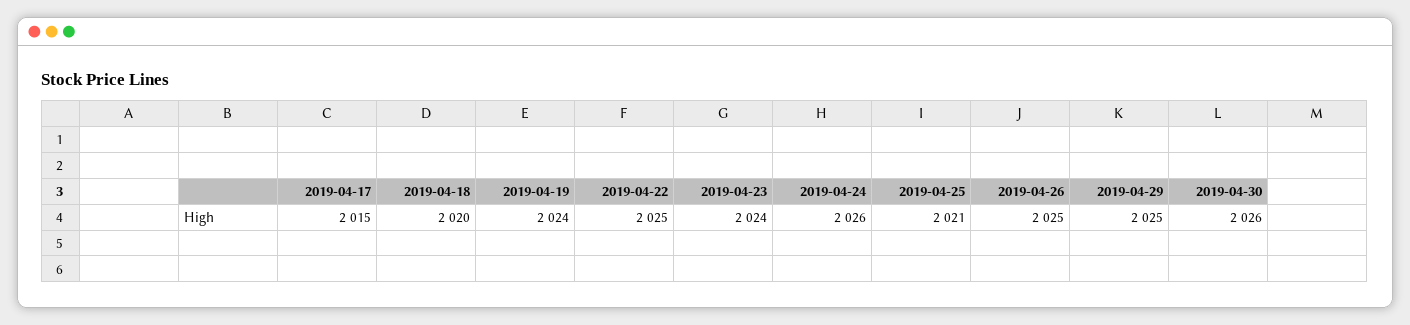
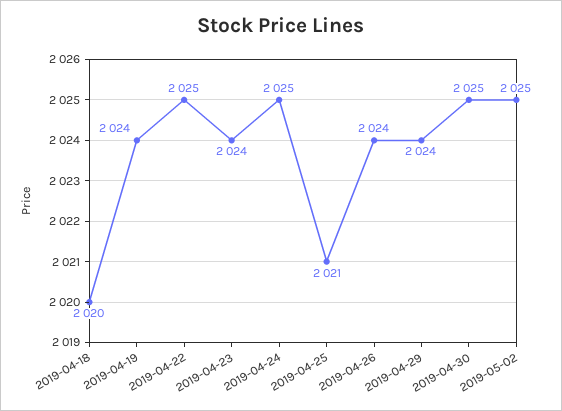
2019-04-17: 2015 -> none
2019-04-24: 2026 -> 2025
2019-04-26: 2025 -> 2024
2019-04-29: 2025 -> 2024
2019-04-30: 2026 -> 2025
2019-05-02: none -> 2025

